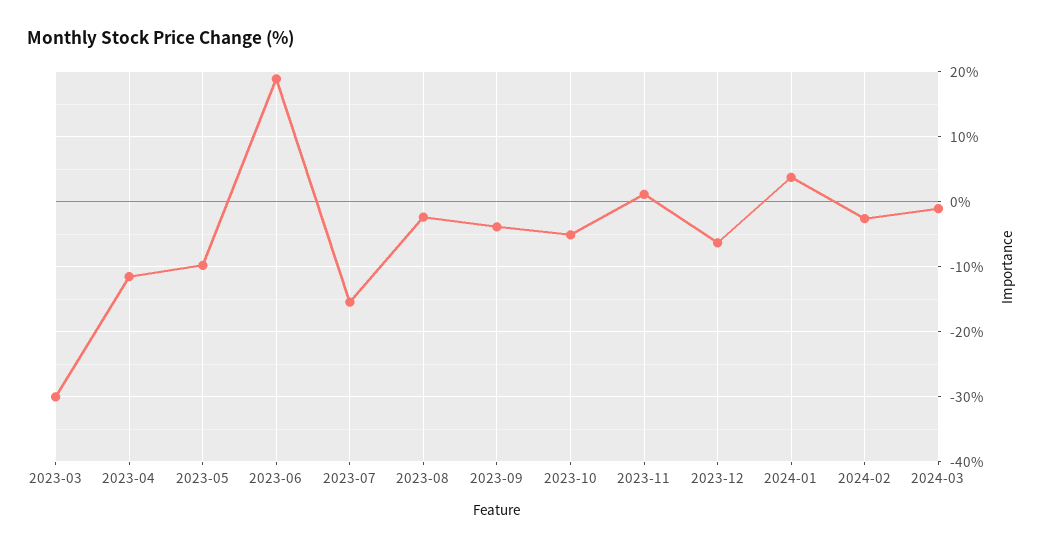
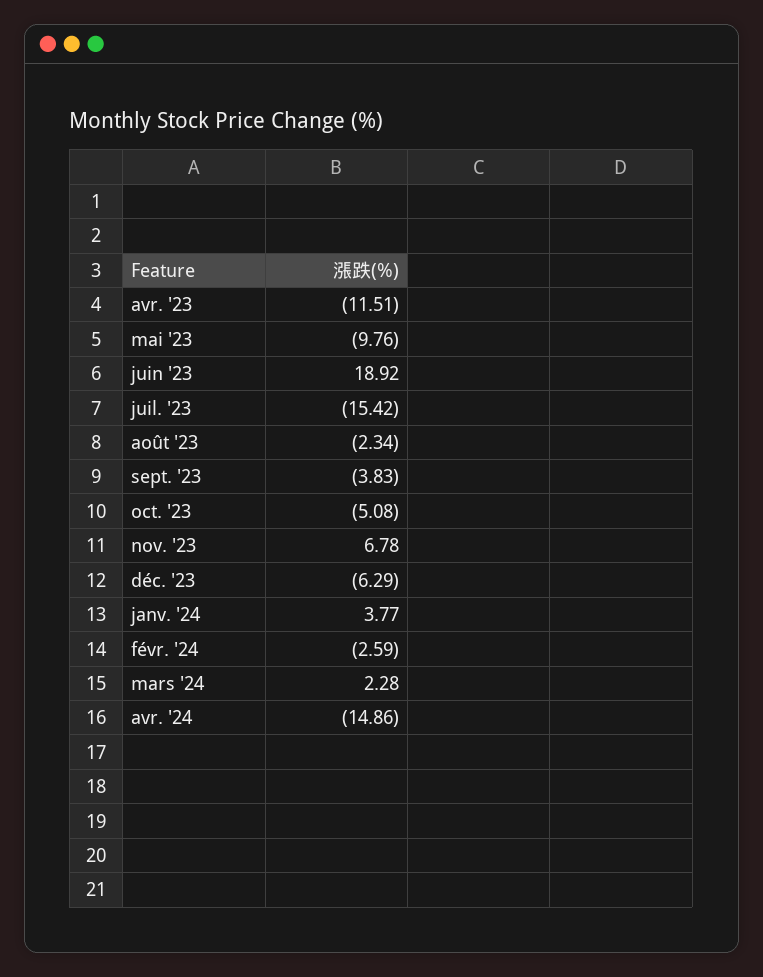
2023-03: -30 -> none
2023-11: 1 -> 6.78
2024-03: -1 -> 2.28
avr. '24: none -> -14.86

